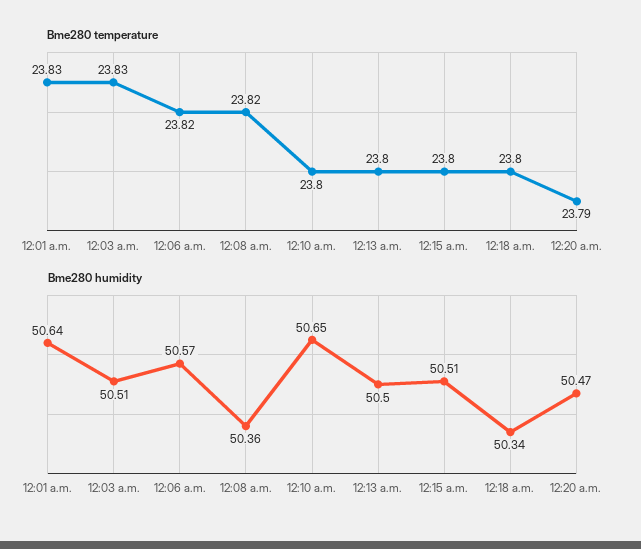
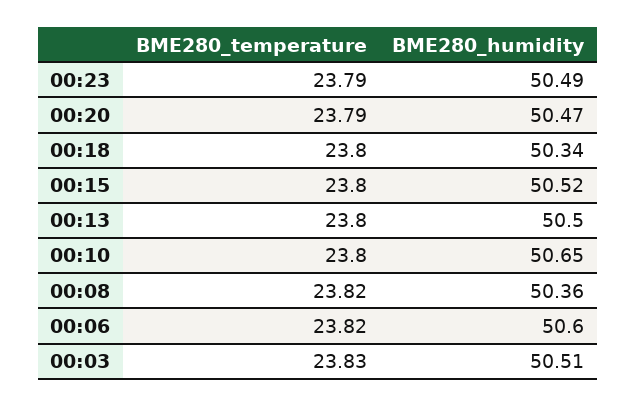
Bme280 temperature, 12:01 a.m.: 23.83 -> none
Bme280 humidity, 12:01 a.m.: 50.64 -> none
Bme280 humidity, 12:06 a.m.: 50.57 -> 50.6
Bme280 humidity, 12:15 a.m.: 50.51 -> 50.52
Bme280 temperature, 00:23: none -> 23.79
Bme280 humidity, 00:23: none -> 50.49

